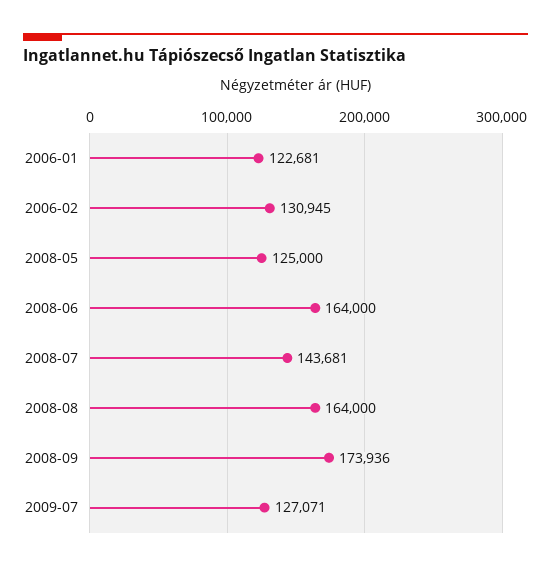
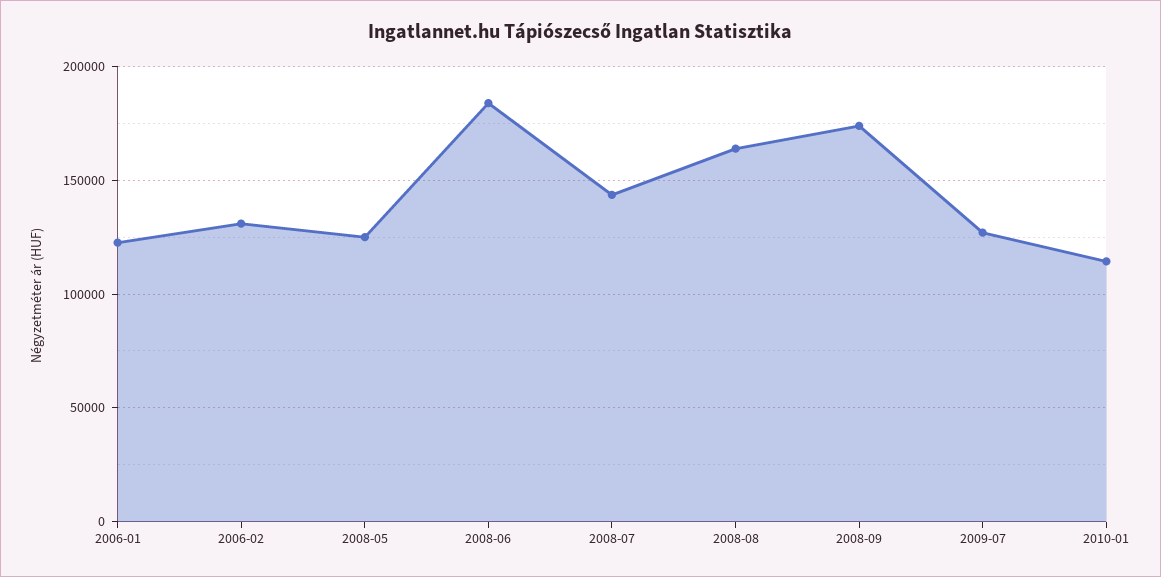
2008-06: 164000 -> 185000
2010-01: none -> 115000

